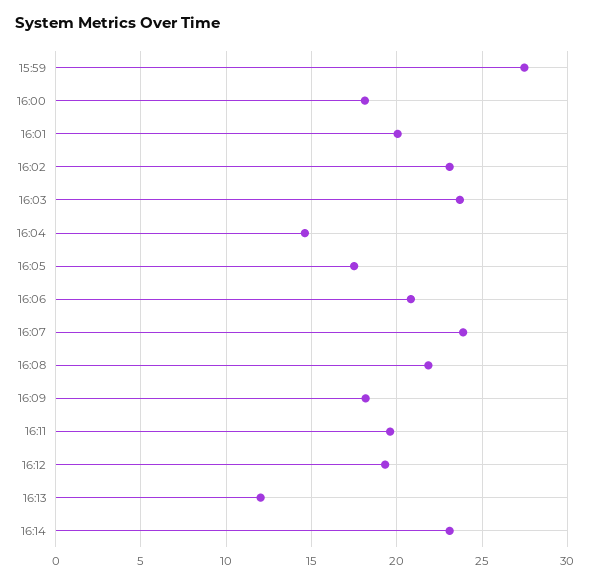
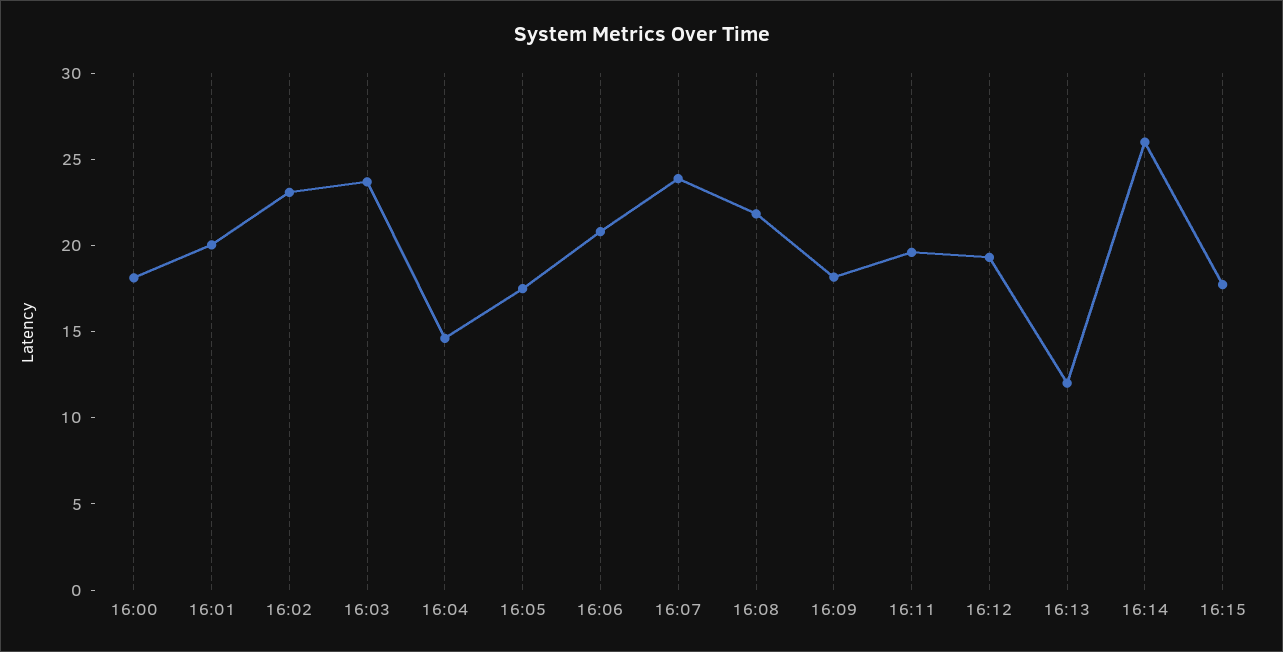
15:59: 27.5 -> none
16:14: 23 -> 26
16:15: none -> 18

